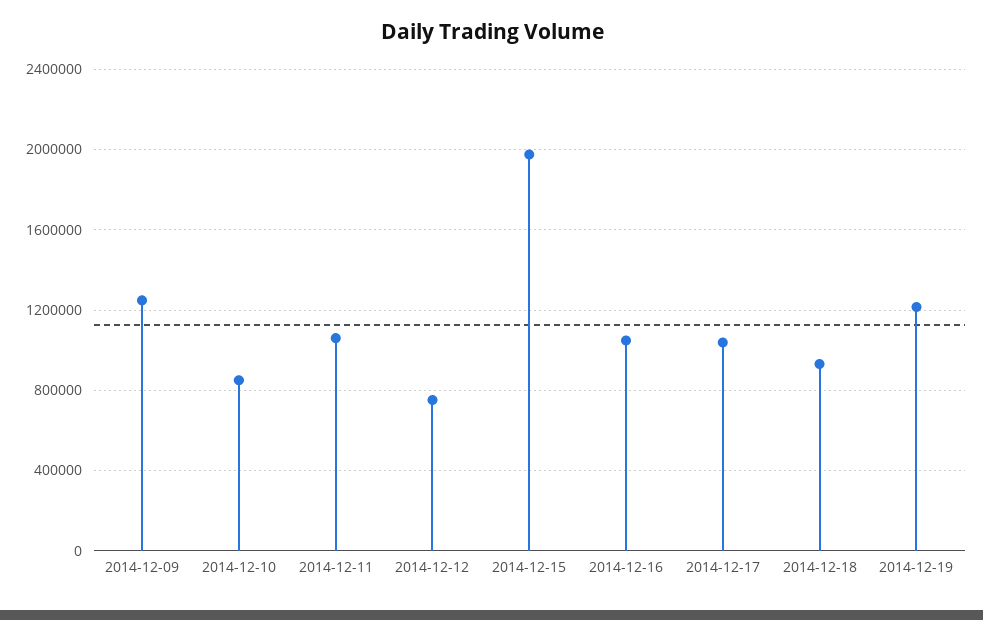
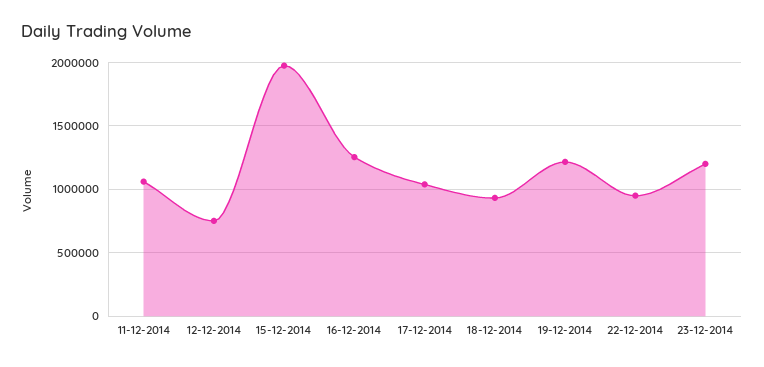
2014-12-09: 1250000 -> none
2014-12-10: 850000 -> none
2014-12-16: 1050000 -> 1250000
22-12-2014: none -> 950000
23-12-2014: none -> 1200000

